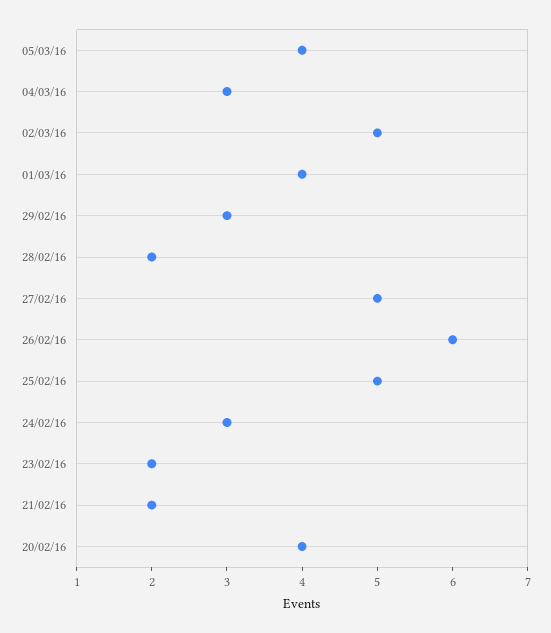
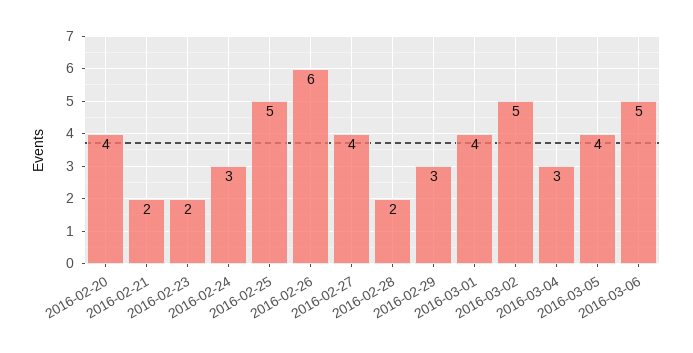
27/02/16: 5 -> 4
2016-03-06: none -> 5

